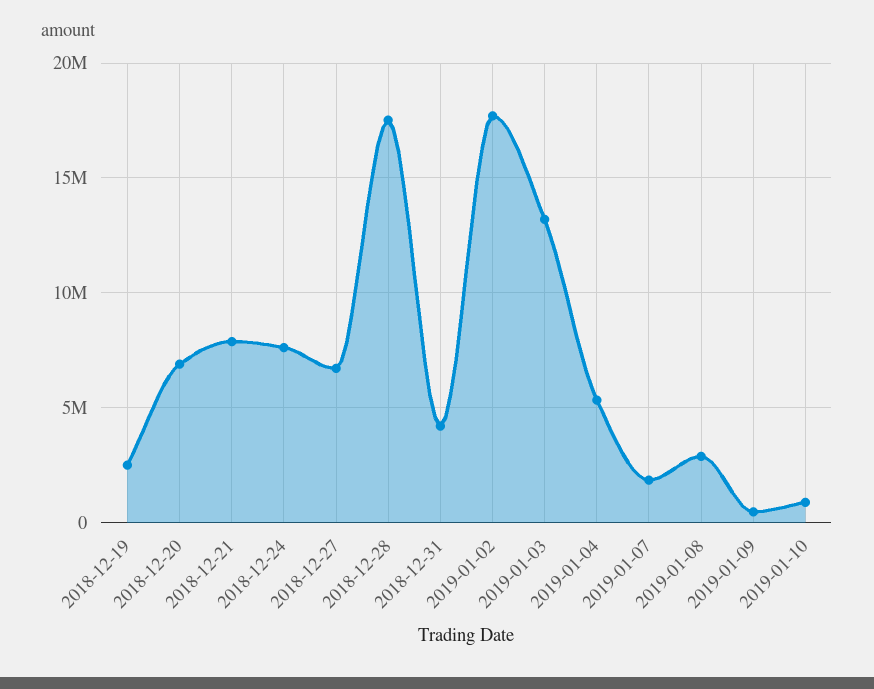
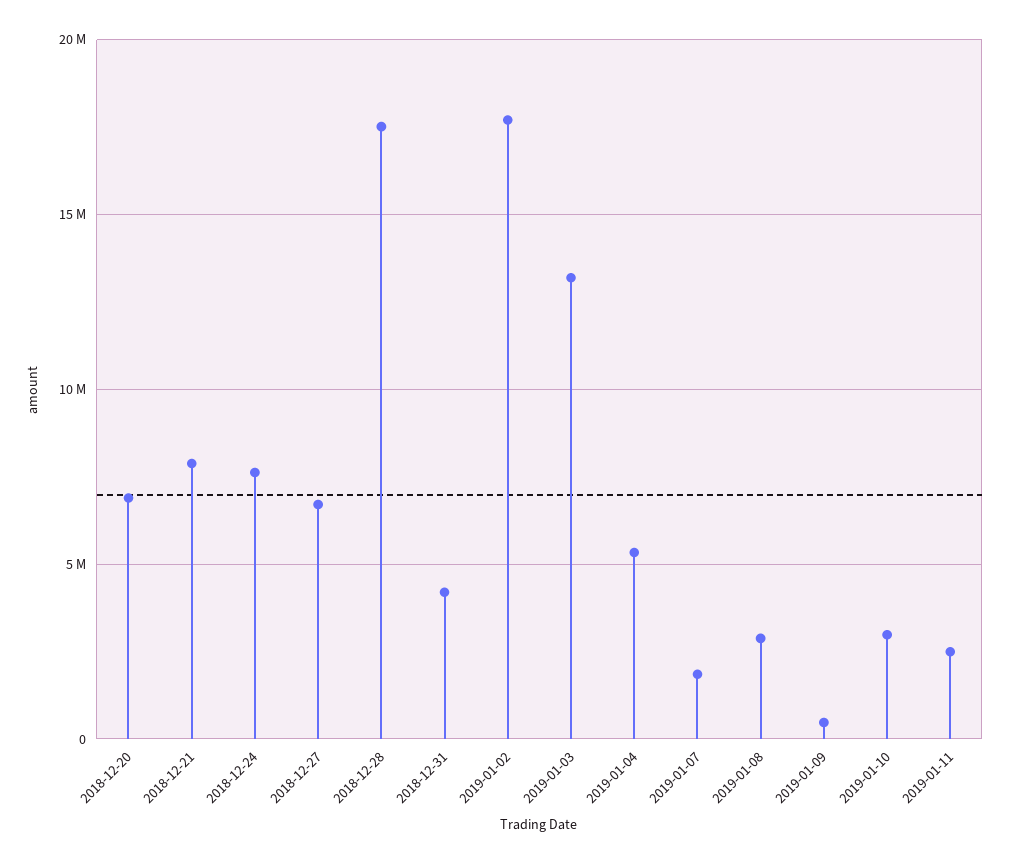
2018-12-19: 2500000 -> none
2019-01-10: 1000000 -> 3000000
2019-01-11: none -> 2500000

